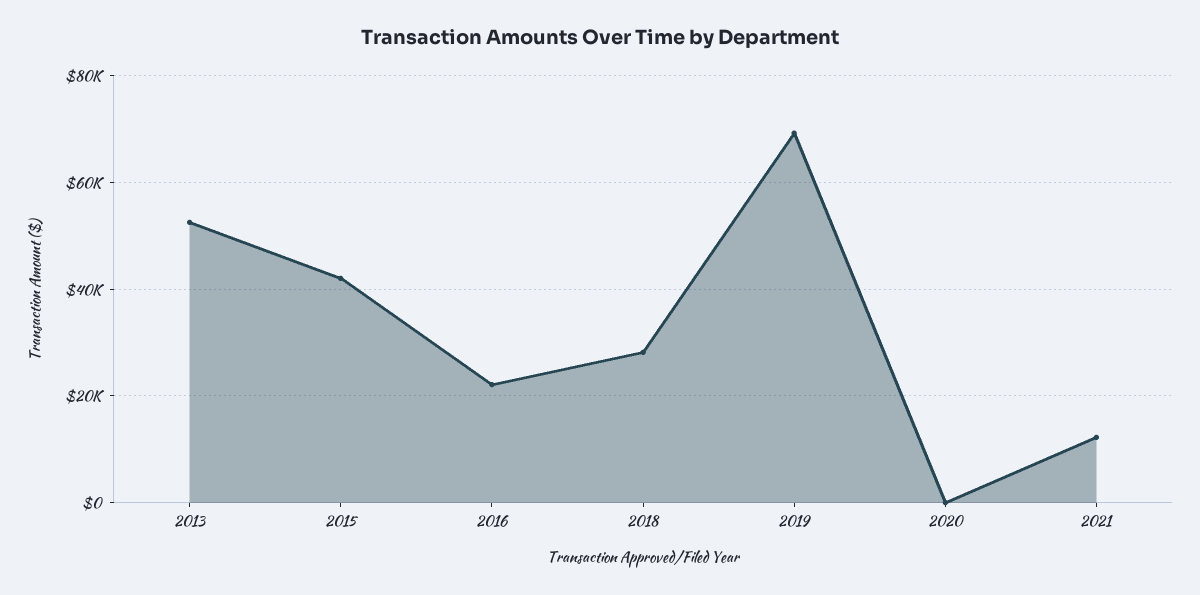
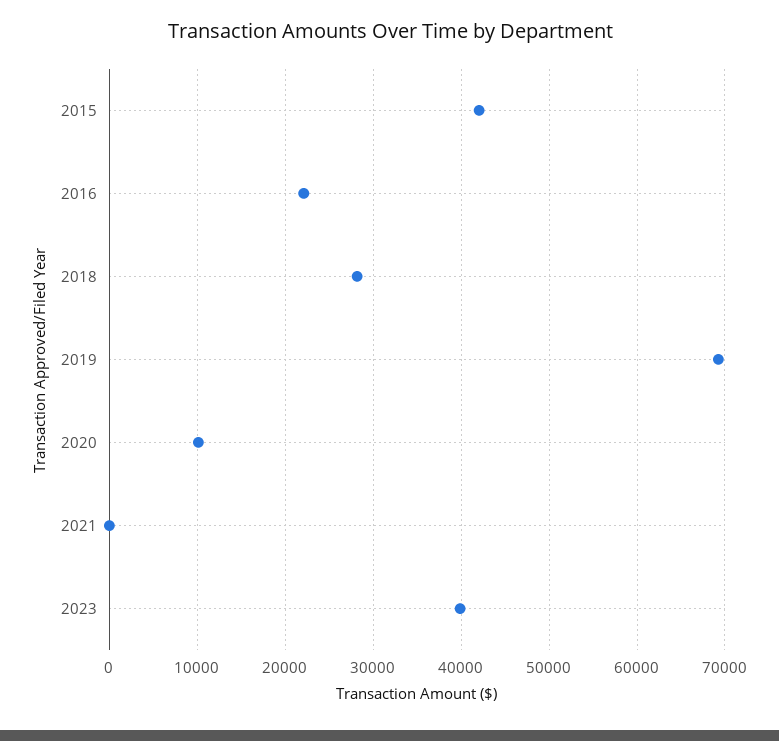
2013: 52000 -> none
2020: 0 -> 10000
2021: 12000 -> 0
2023: none -> 40000

